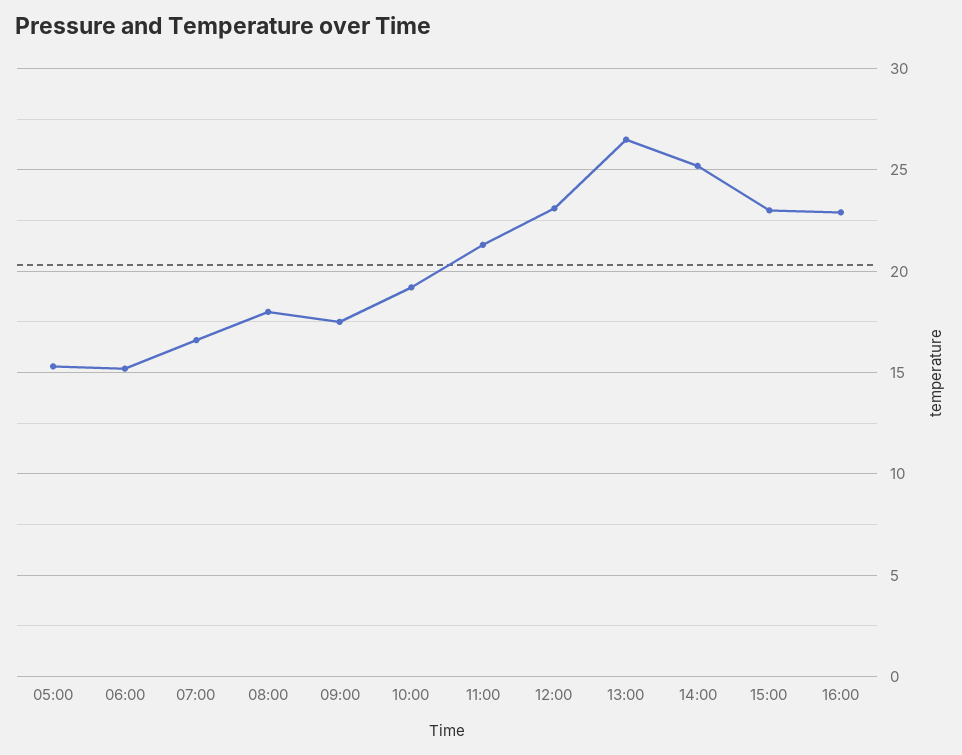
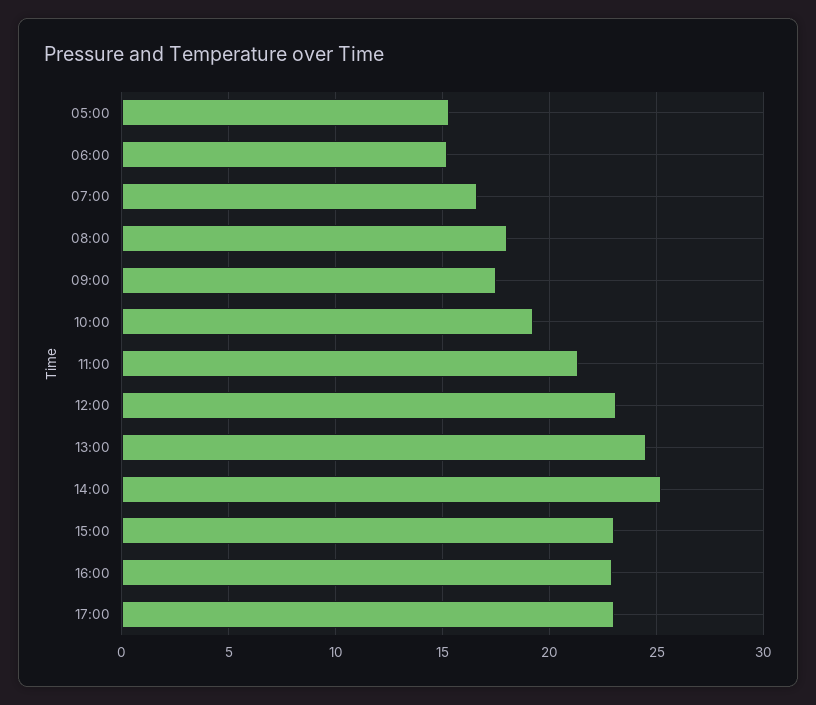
13:00: 26.5 -> 24.5
17:00: none -> 23

